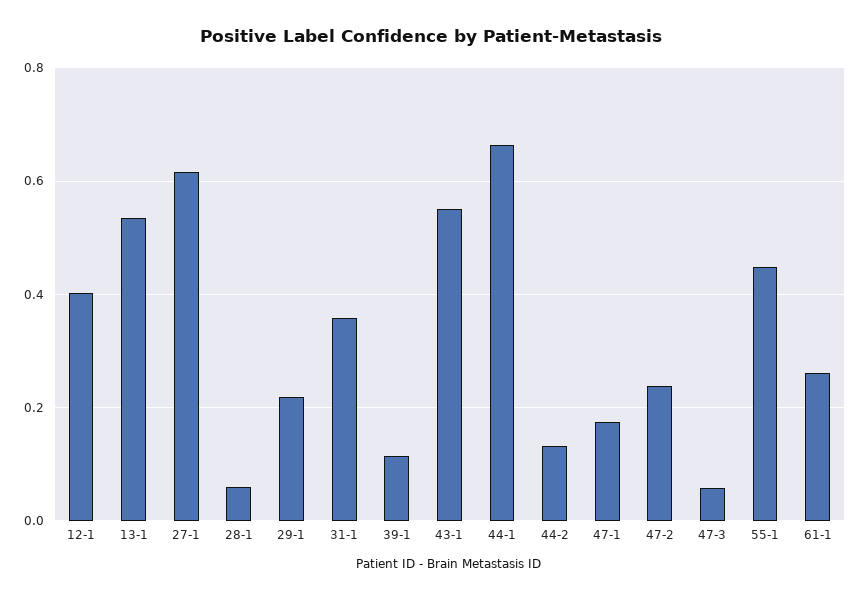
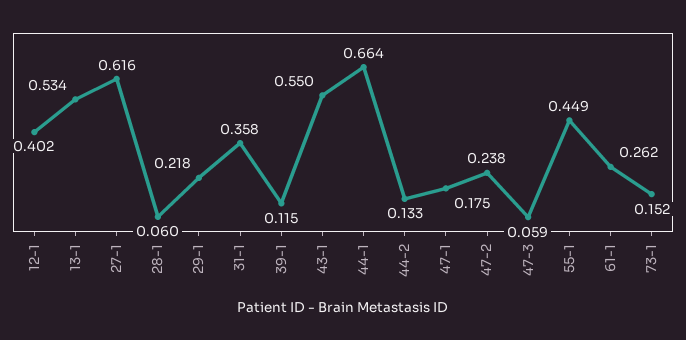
73-1: none -> 0.152

